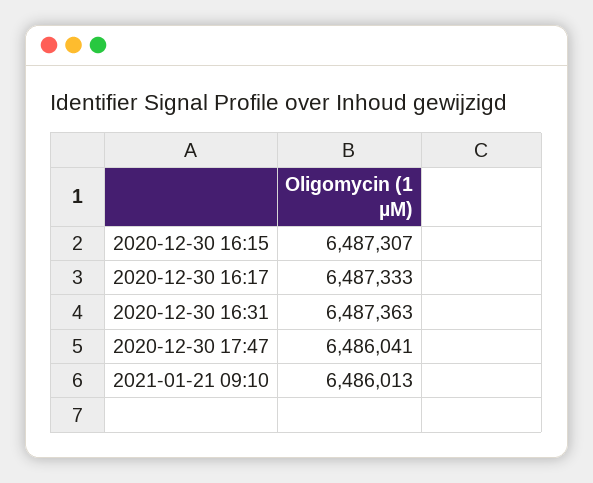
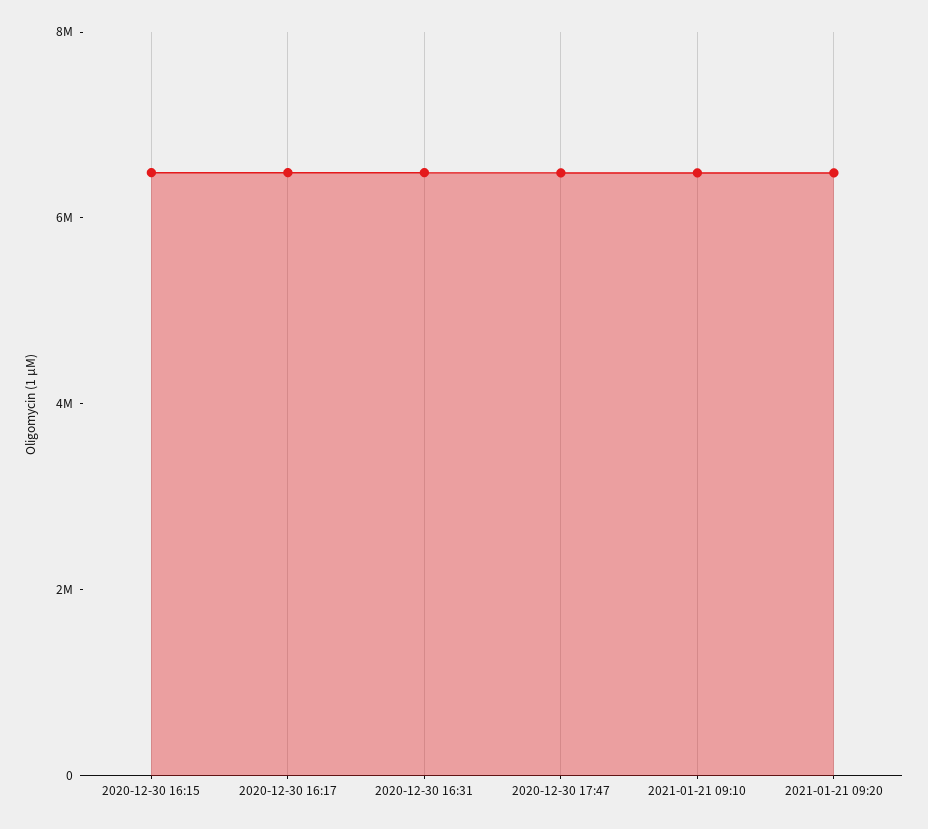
2021-01-21 09:20: none -> 6500000

